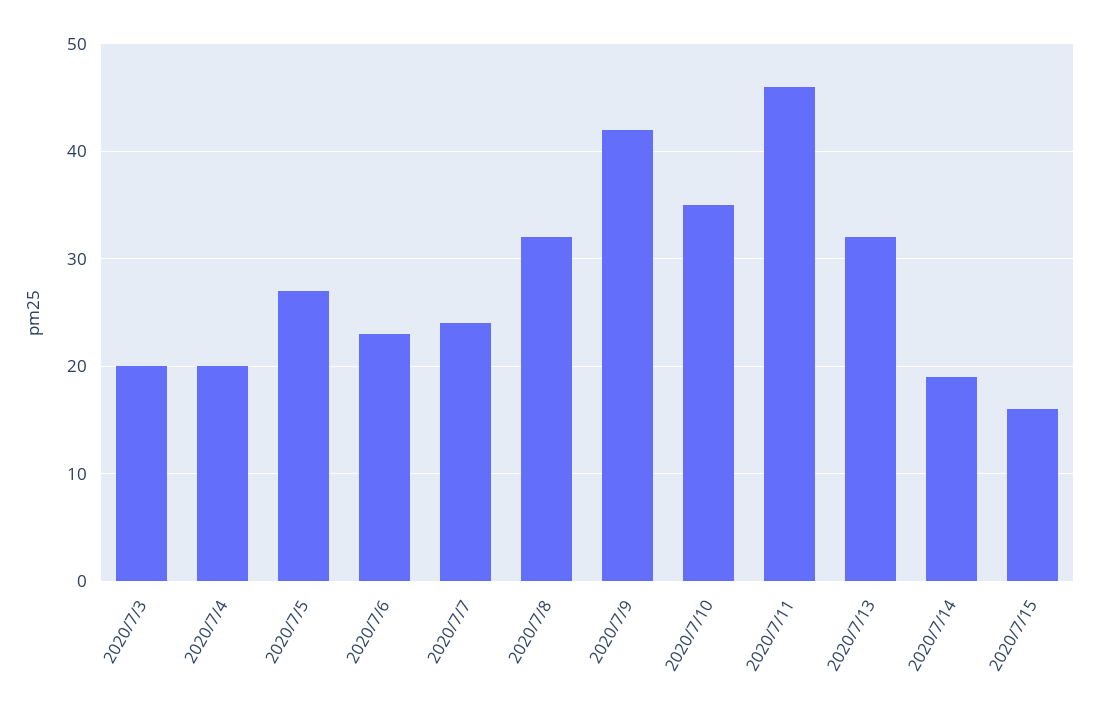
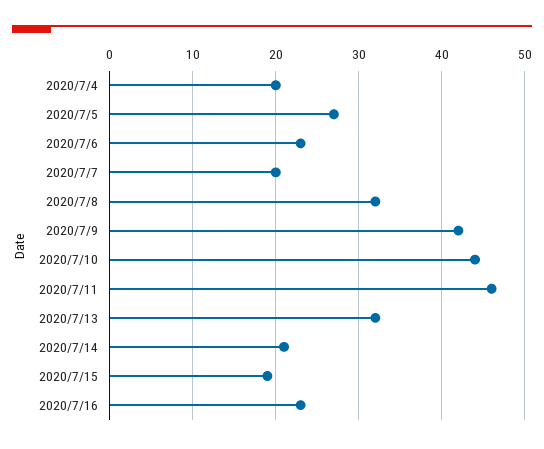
2020/7/3: 20 -> none
2020/7/7: 24 -> 20
2020/7/10: 35 -> 44
2020/7/14: 19 -> 21
2020/7/15: 16 -> 19
2020/7/16: none -> 23

